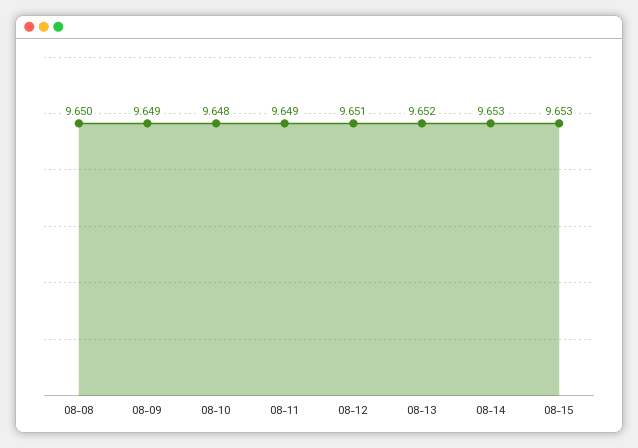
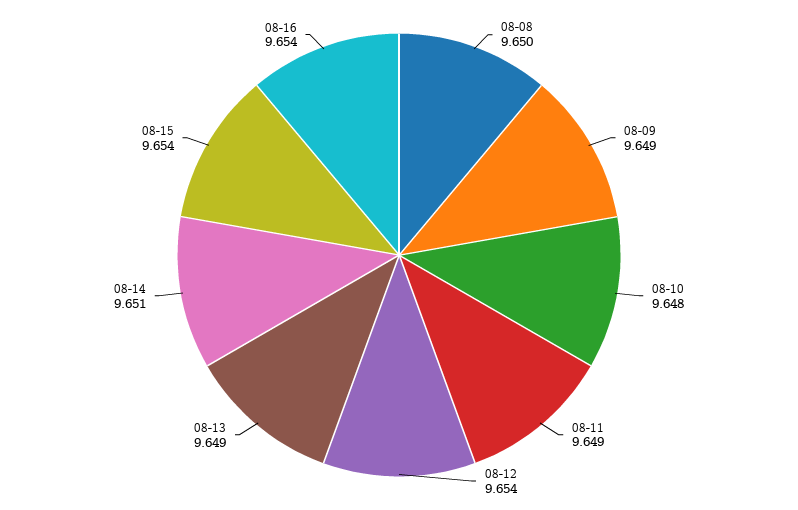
08-12: 9.651 -> 9.654
08-13: 9.652 -> 9.649
08-14: 9.653 -> 9.651
08-15: 9.653 -> 9.654
08-16: none -> 9.654

